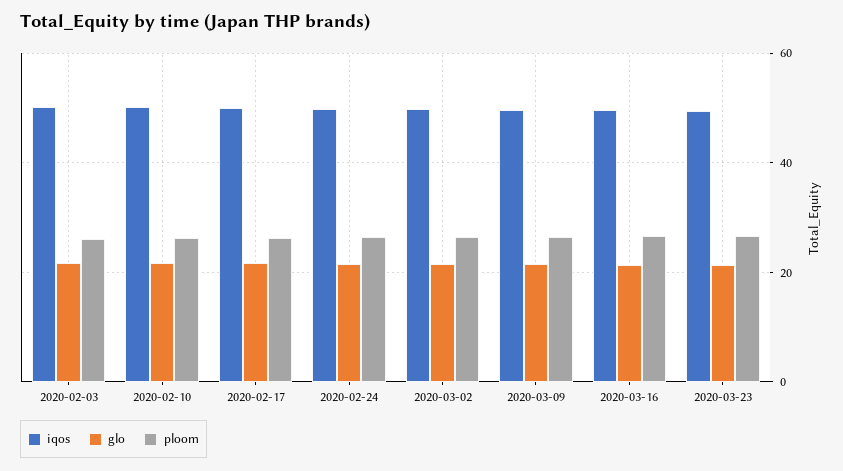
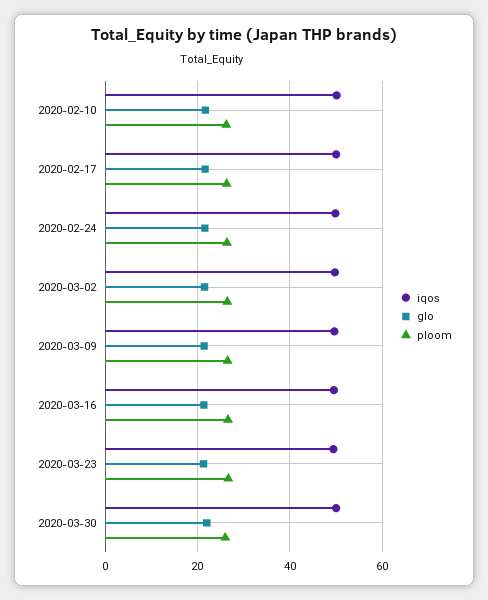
iqos, 2020-02-03: 50 -> none
glo, 2020-02-03: 22 -> none
ploom, 2020-02-03: 26 -> none
iqos, 2020-03-30: none -> 50
glo, 2020-03-30: none -> 22
ploom, 2020-03-30: none -> 26

